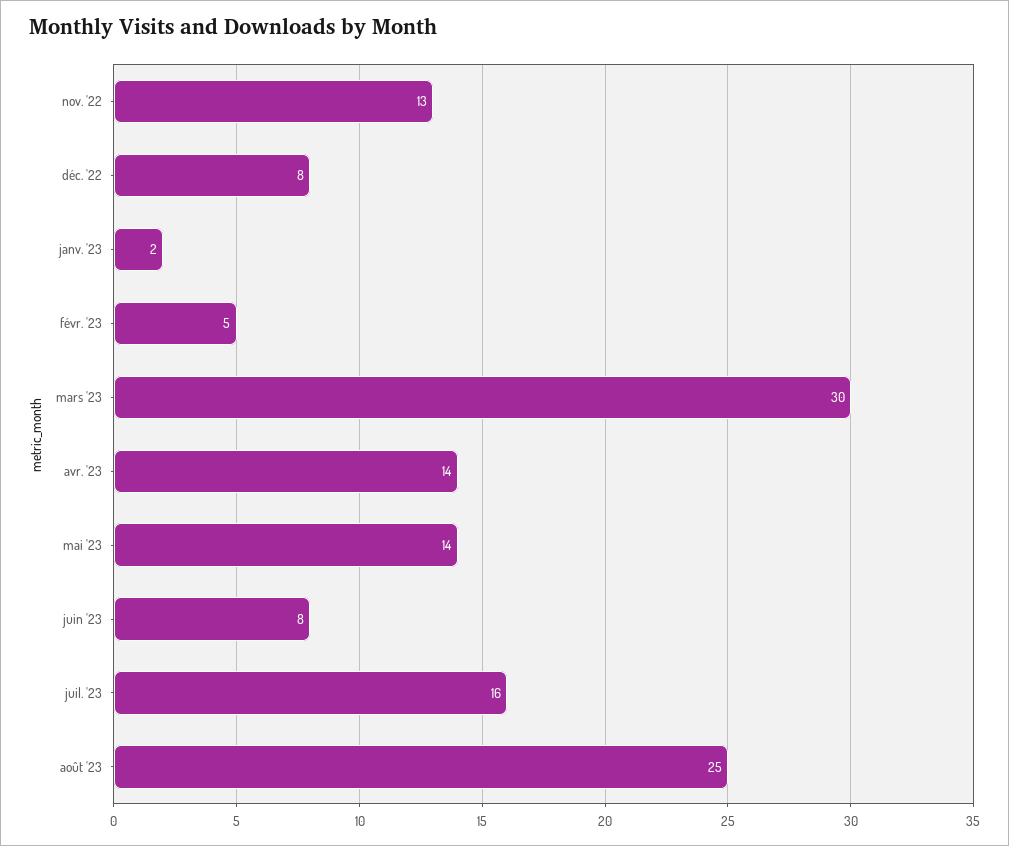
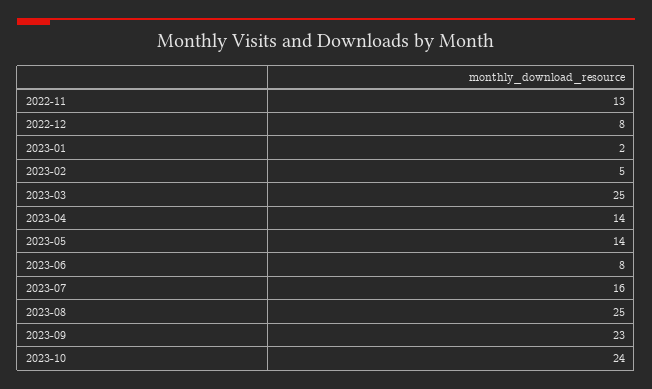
mars '23: 30 -> 25
2023-09: none -> 23
2023-10: none -> 24

